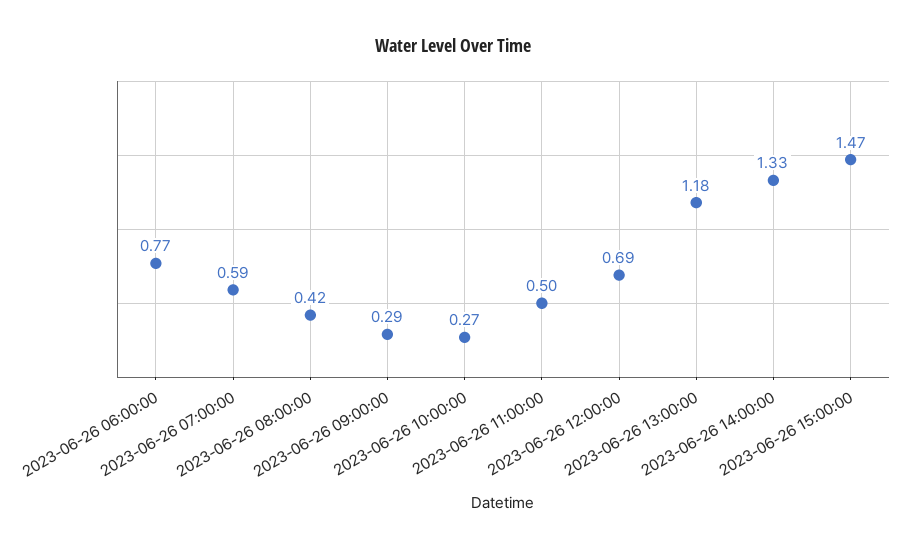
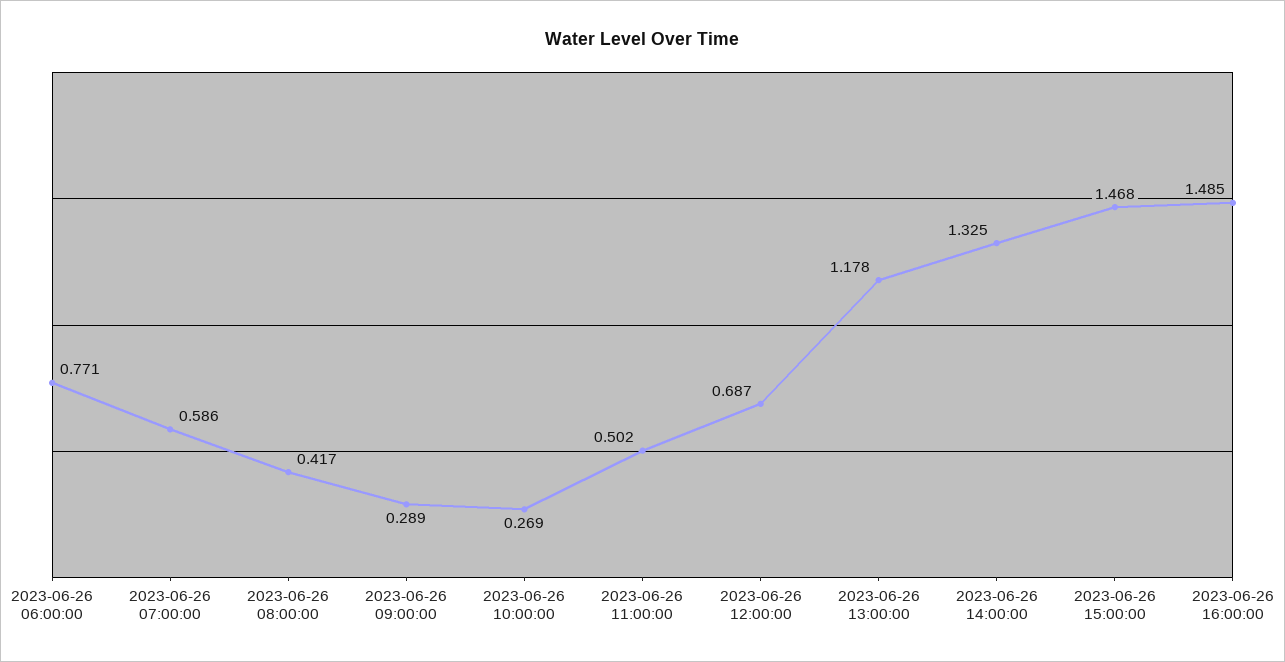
2023-06-26 16:00:00: none -> 1.485

